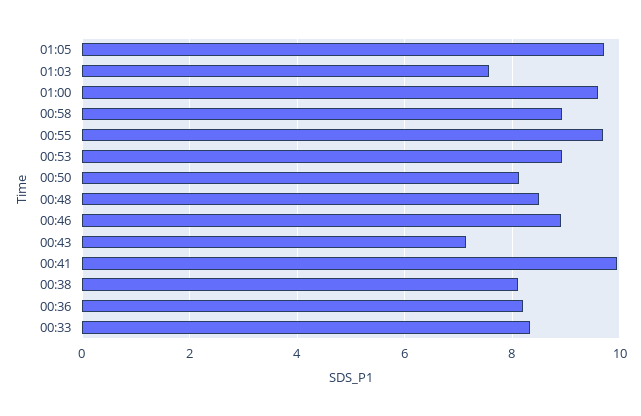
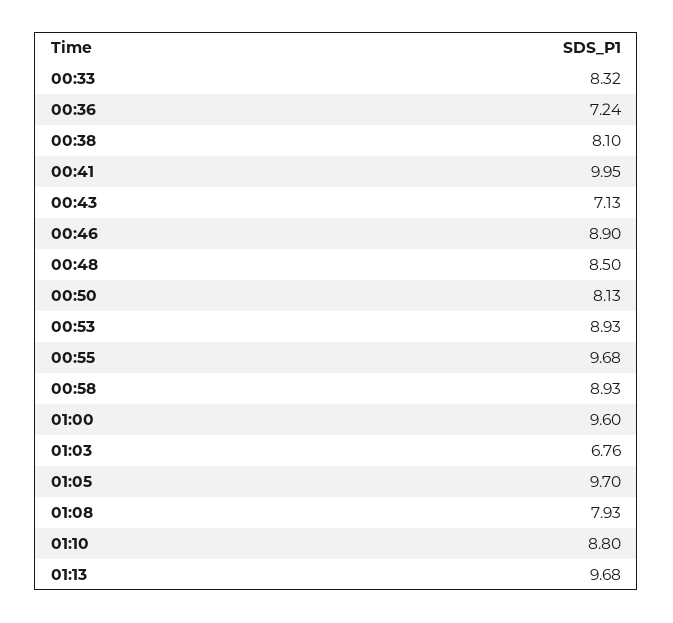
01:03: 7.6 -> 6.76
00:36: 8.2 -> 7.24
01:08: none -> 7.93
01:10: none -> 8.8
01:13: none -> 9.68

